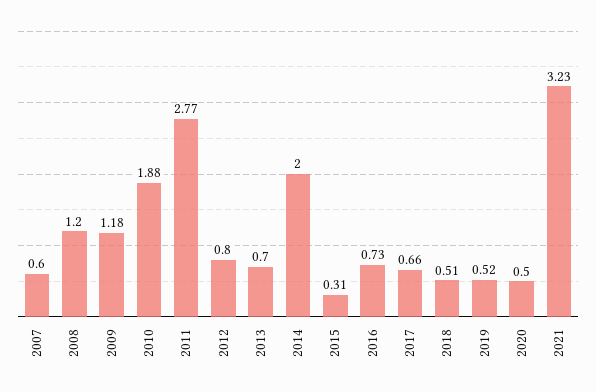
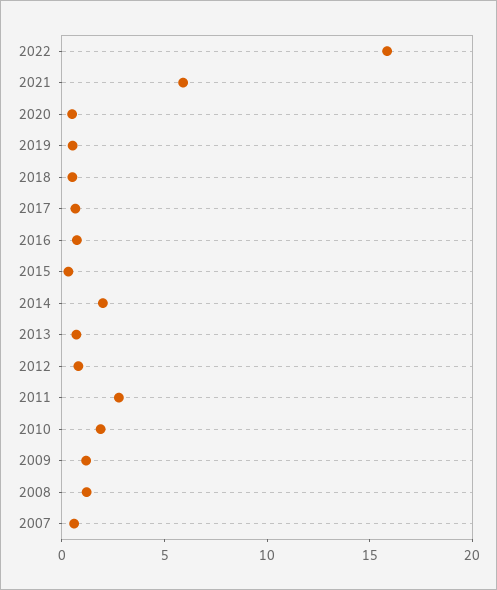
2021: 3.23 -> 6
2022: none -> 16

